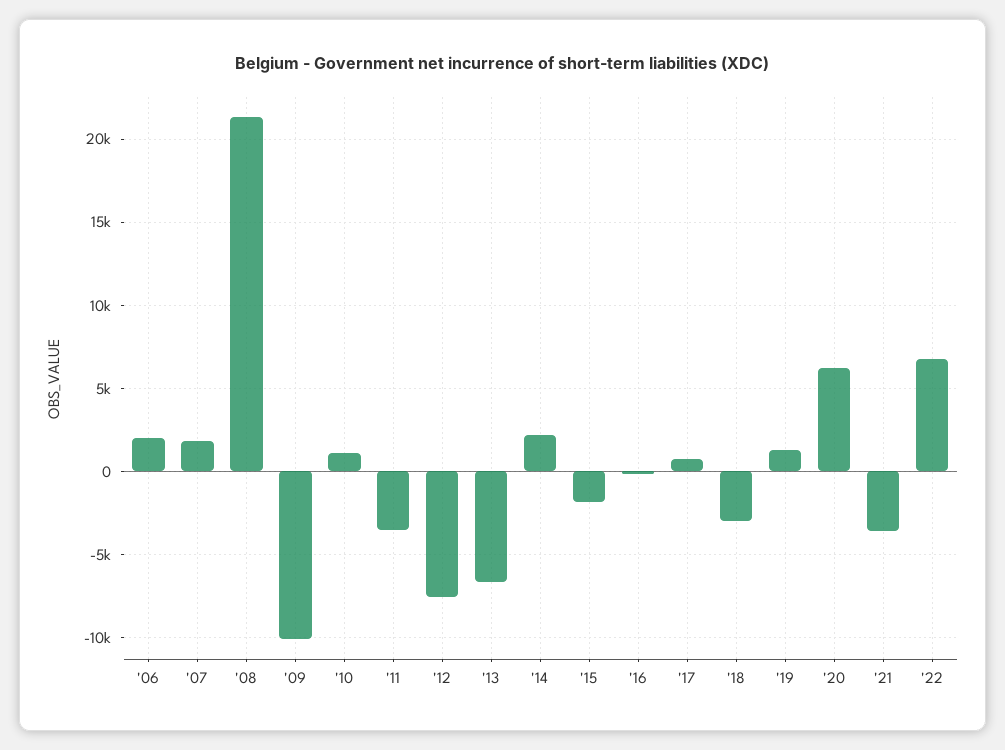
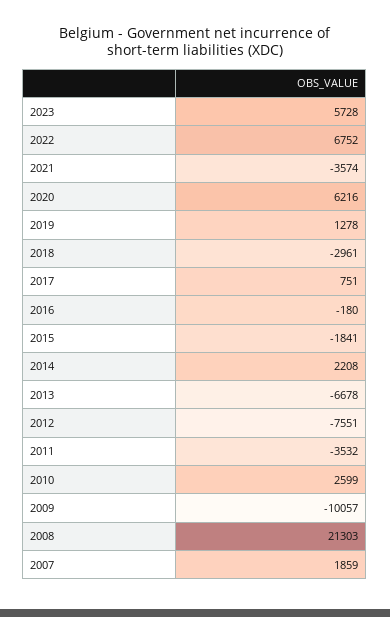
'06: 2000 -> none
'10: 1000 -> 2599
2023: none -> 5728

